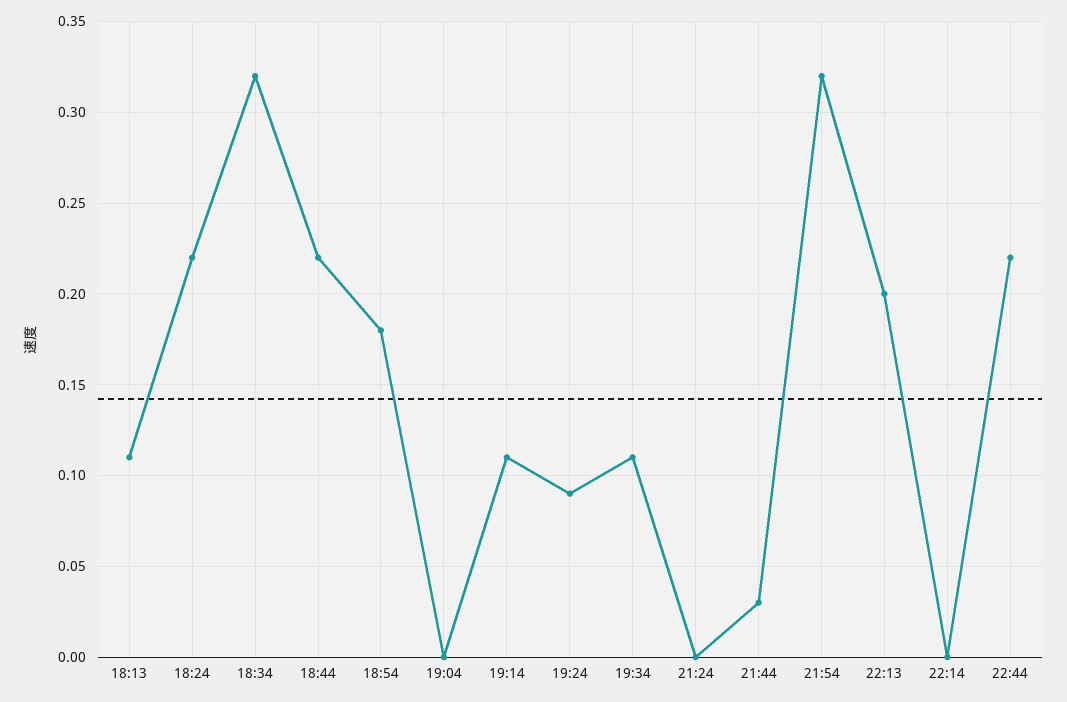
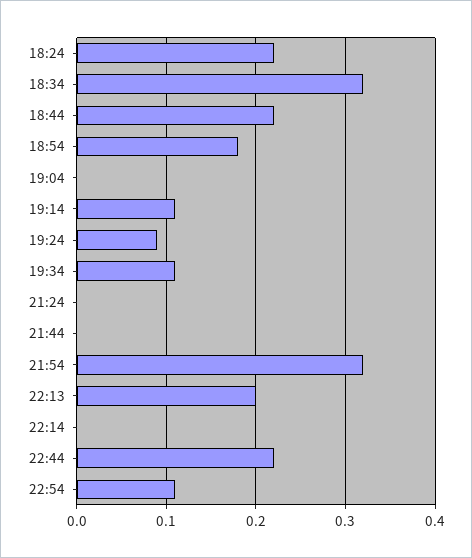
18:13: 0.11 -> none
21:44: 0.03 -> 0
22:54: none -> 0.11

